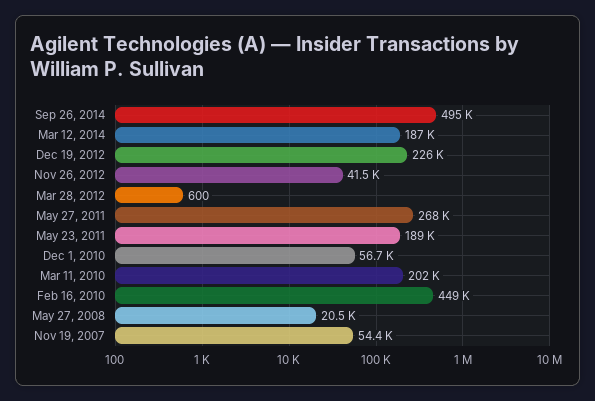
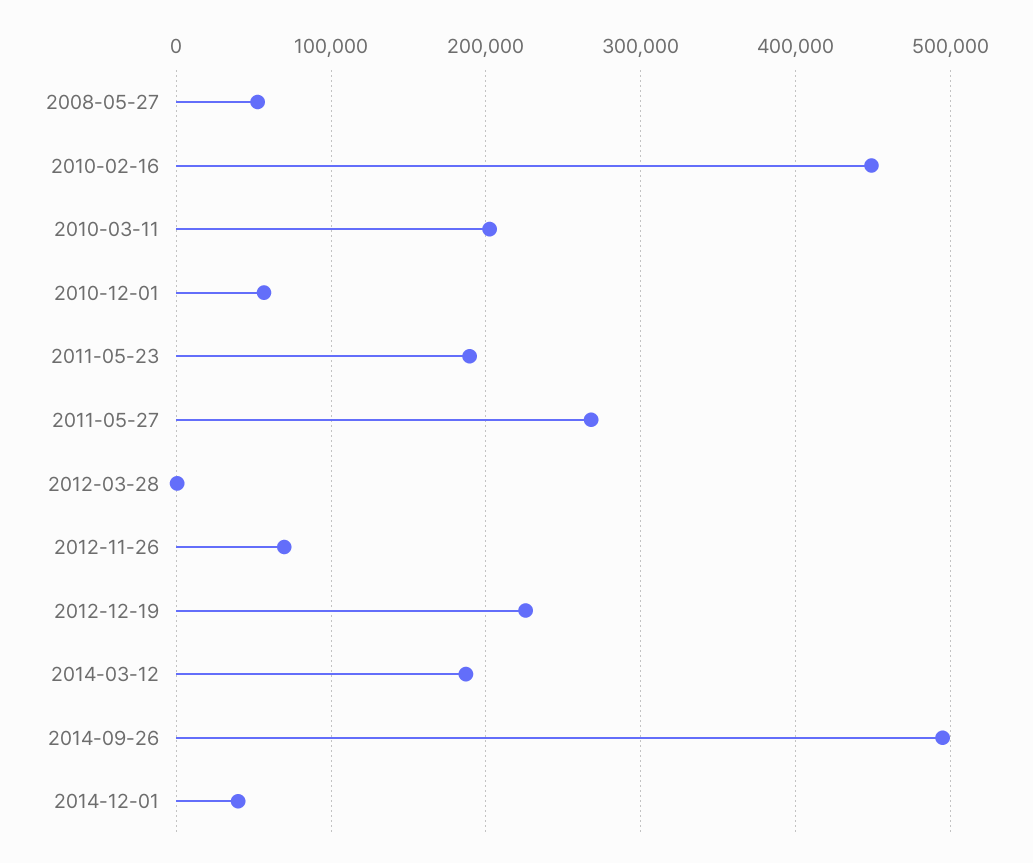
Nov 26, 2012: 41500 -> 70000
May 27, 2008: 20500 -> 50000
Nov 19, 2007: 54400 -> none
2014-12-01: none -> 40000

